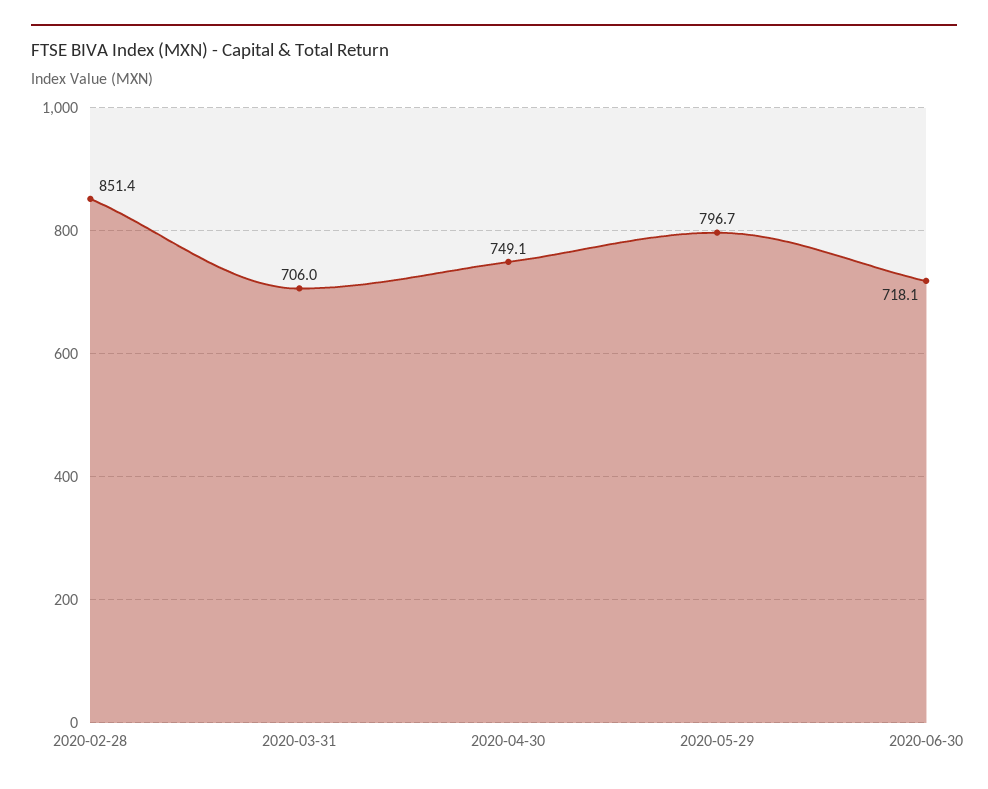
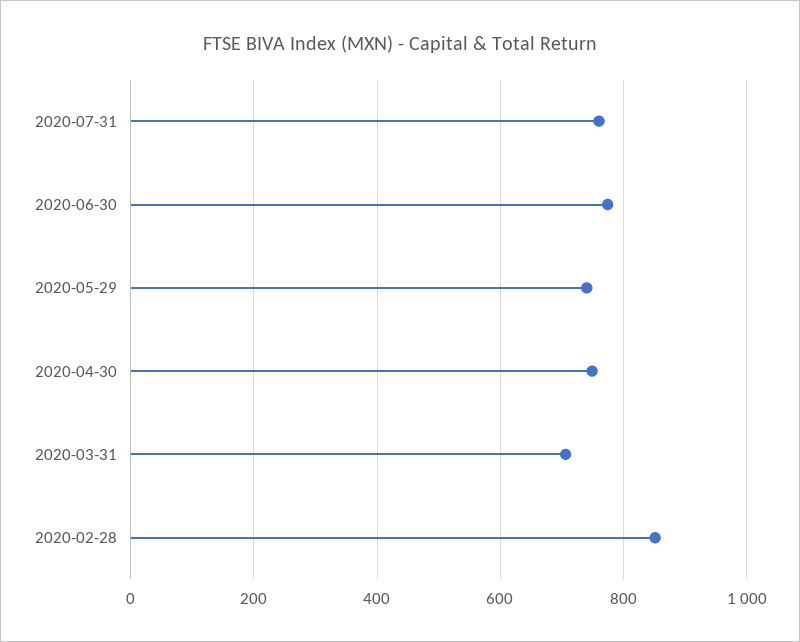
2020-05-29: 796.7 -> 740
2020-06-30: 718.1 -> 780
2020-07-31: none -> 760

